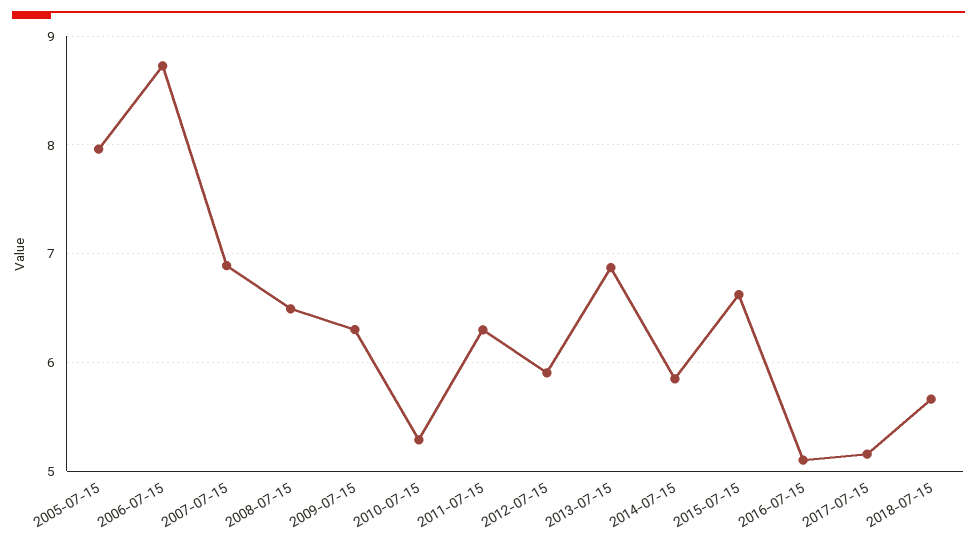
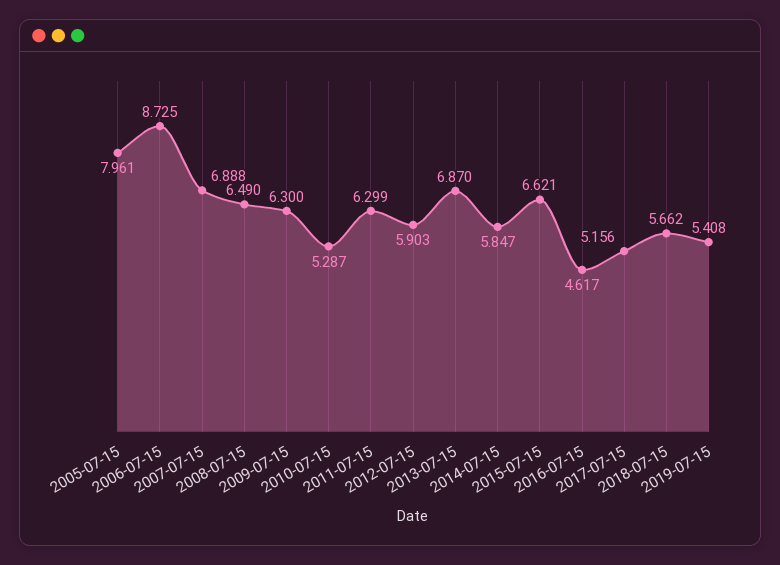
2016-07-15: 5.1 -> 4.617
2019-07-15: none -> 5.408

